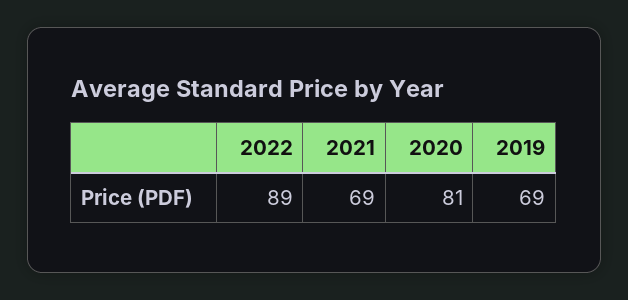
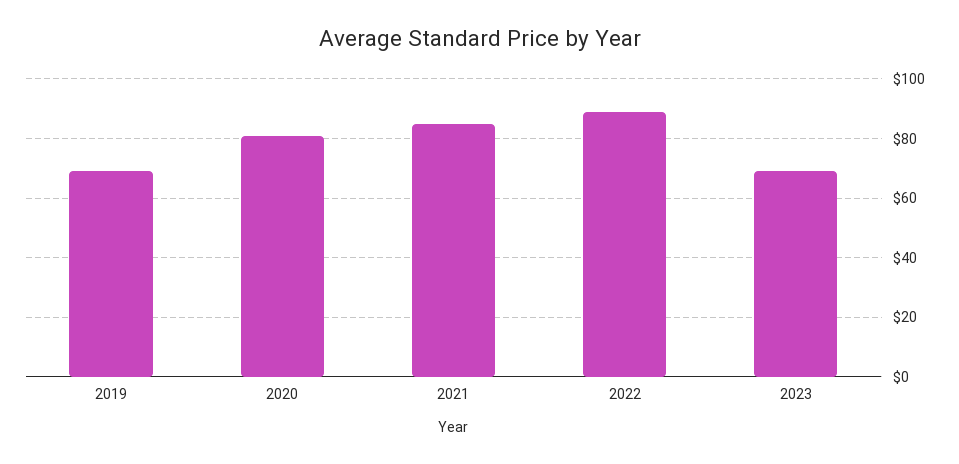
2021: 69 -> 85
2023: none -> 70

